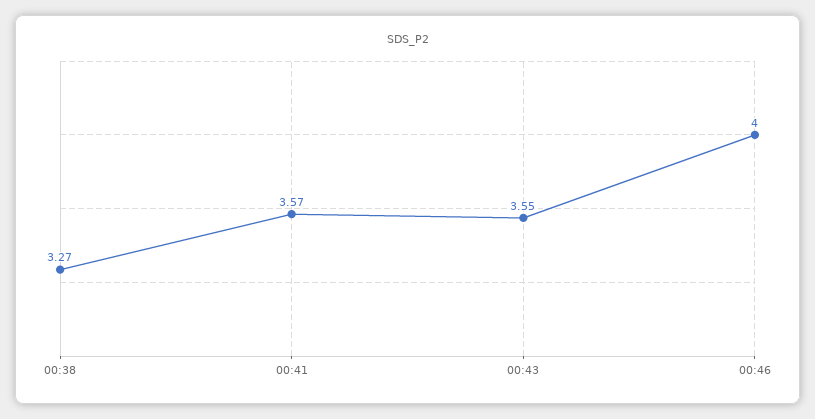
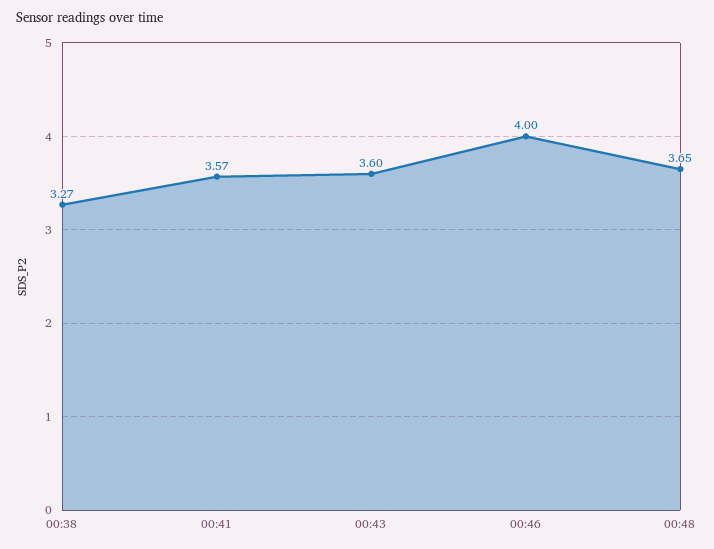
00:43: 3.55 -> 3.6
00:48: none -> 3.65

